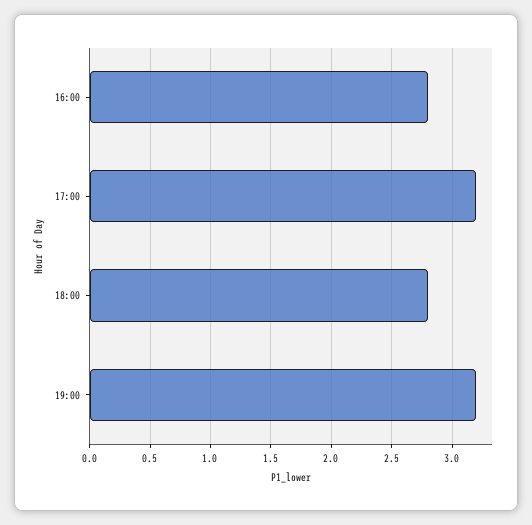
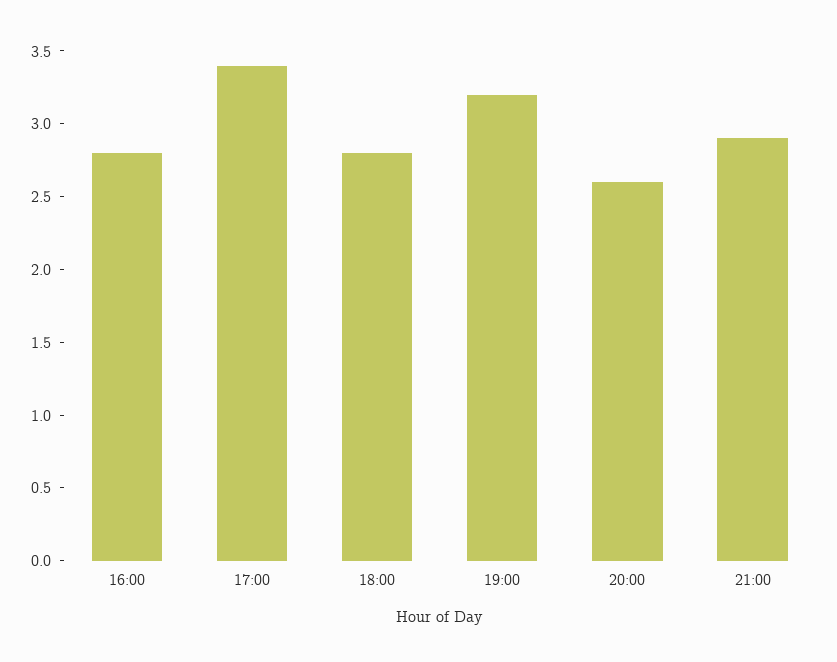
17:00: 3.2 -> 3.4
20:00: none -> 2.6
21:00: none -> 2.9

